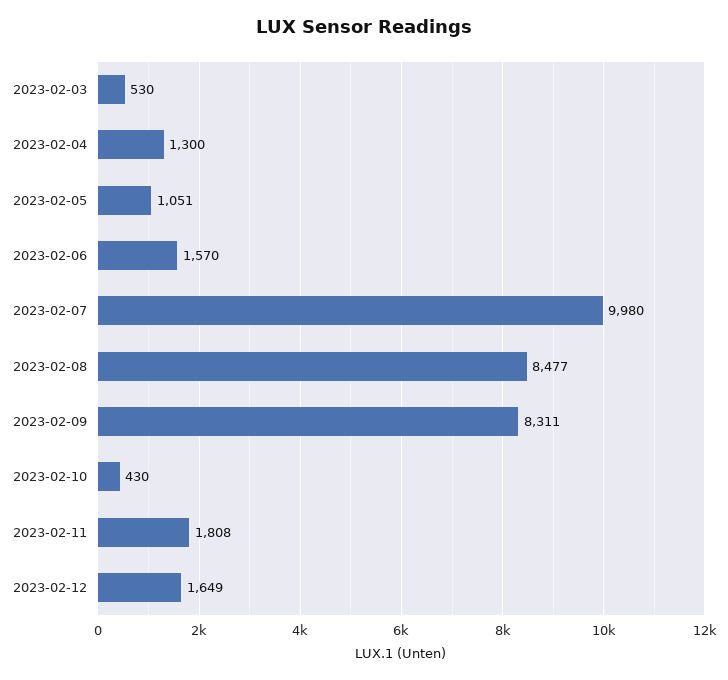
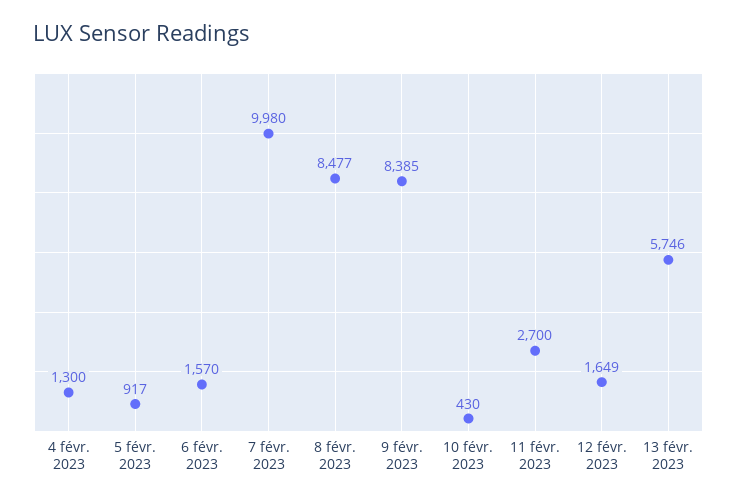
2023-02-03: 530 -> none
2023-02-05: 1051 -> 917
2023-02-09: 8311 -> 8385
2023-02-11: 1808 -> 2700
13 févr. 2023: none -> 5746

